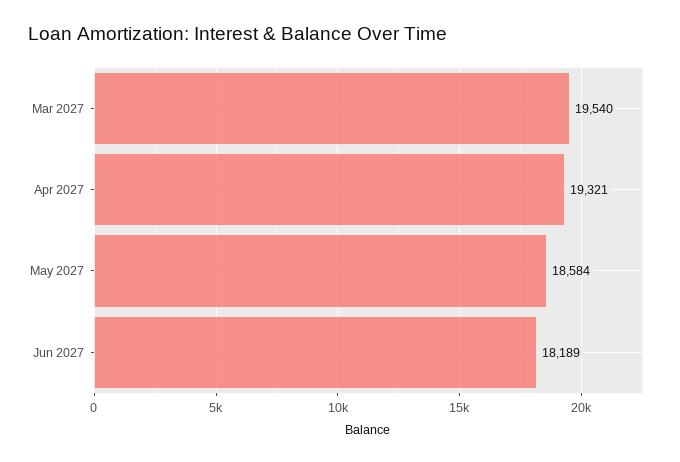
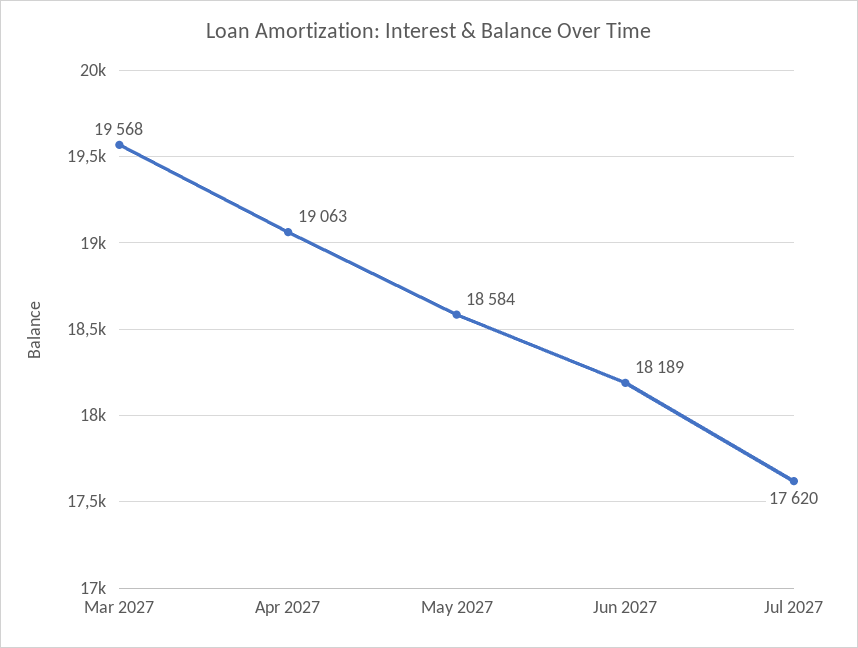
Mar 2027: 19540 -> 19568
Apr 2027: 19321 -> 19063
Jul 2027: none -> 17620

